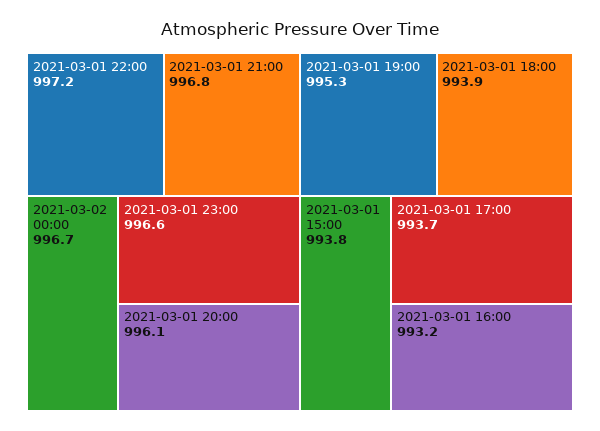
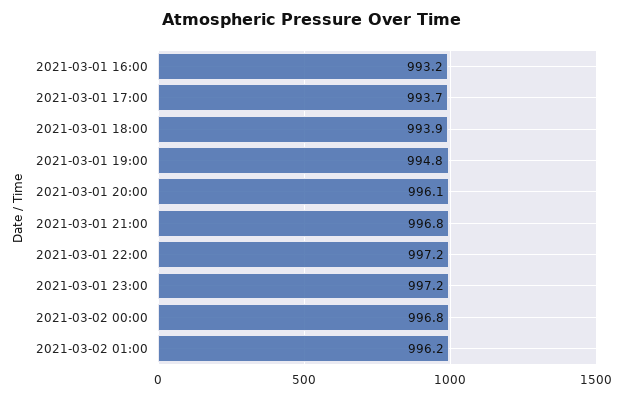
2021-03-02 00:00: 996.7 -> 996.8
2021-03-01 23:00: 996.6 -> 997.2
2021-03-01 19:00: 995.3 -> 994.8
2021-03-01 15:00: 993.8 -> none
2021-03-02 01:00: none -> 996.2

